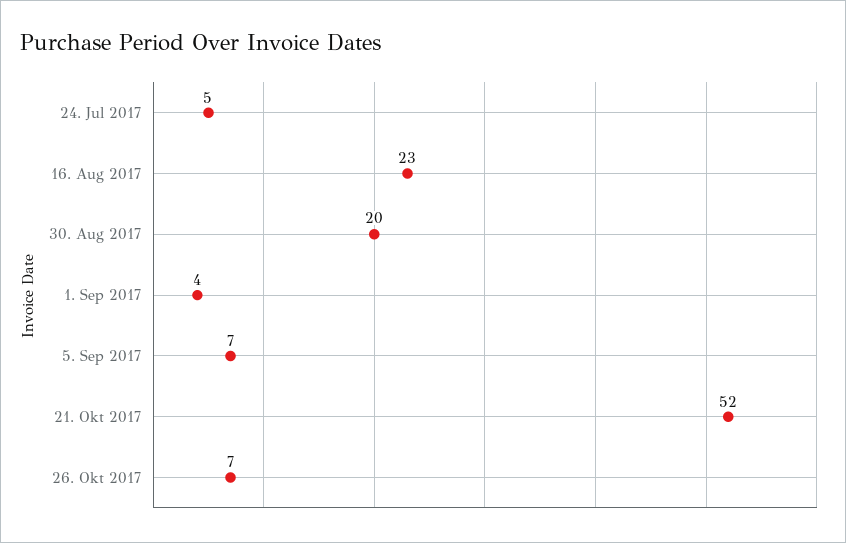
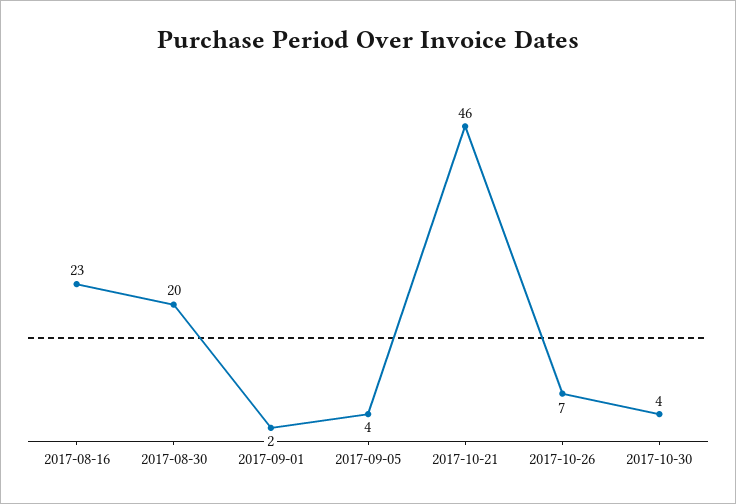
24. Jul 2017: 5 -> none
1. Sep 2017: 4 -> 2
5. Sep 2017: 7 -> 4
21. Okt 2017: 52 -> 46
2017-10-30: none -> 4

